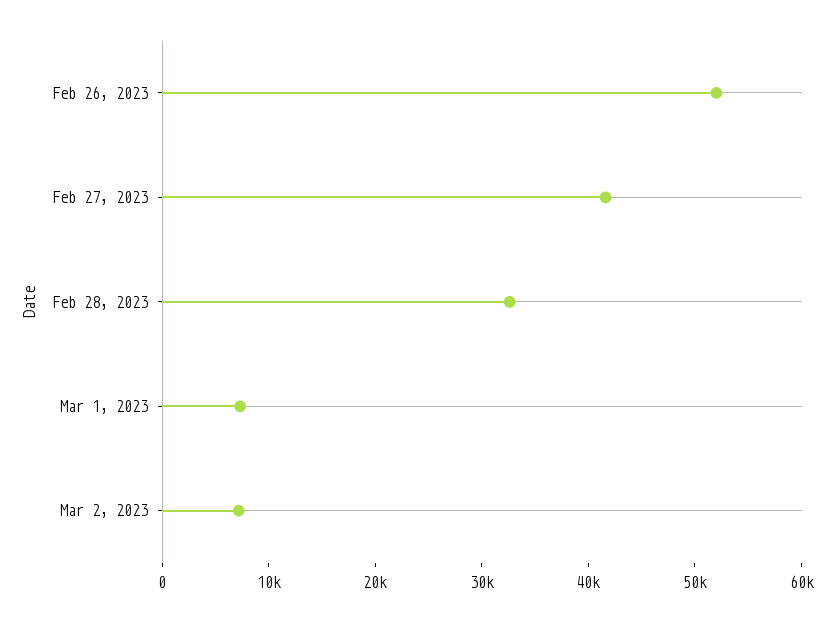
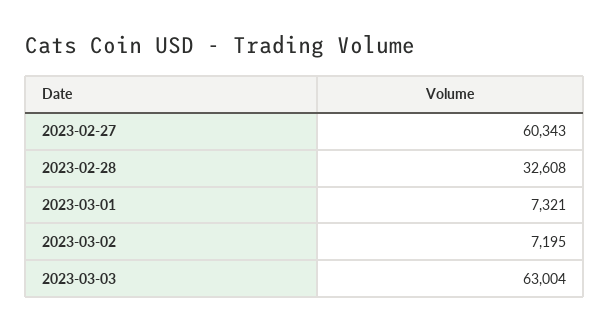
Feb 26, 2023: 52000 -> none
Feb 27, 2023: 42000 -> 60343
2023-03-03: none -> 63004

